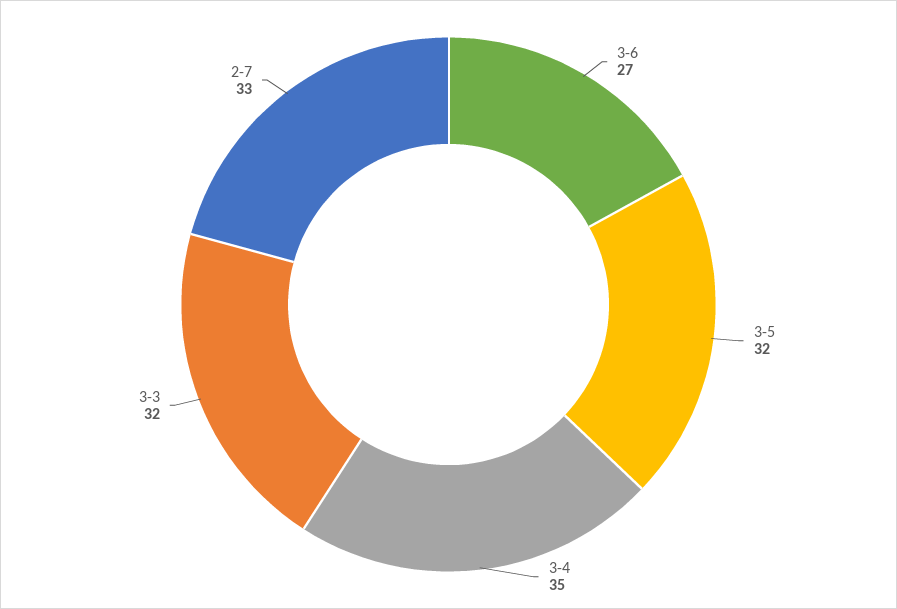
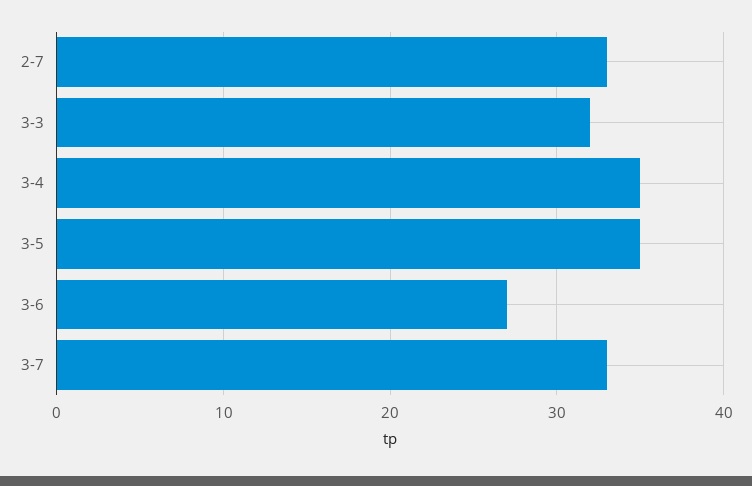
3-5: 32 -> 35
3-7: none -> 33

